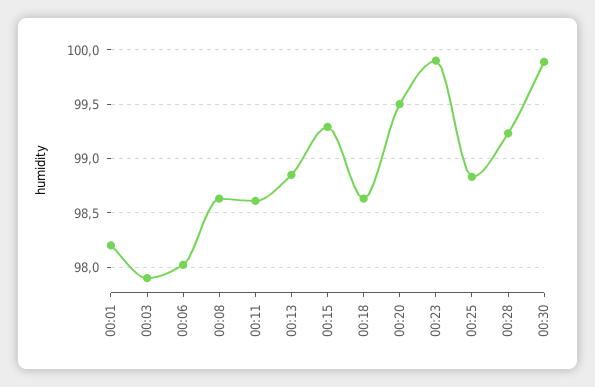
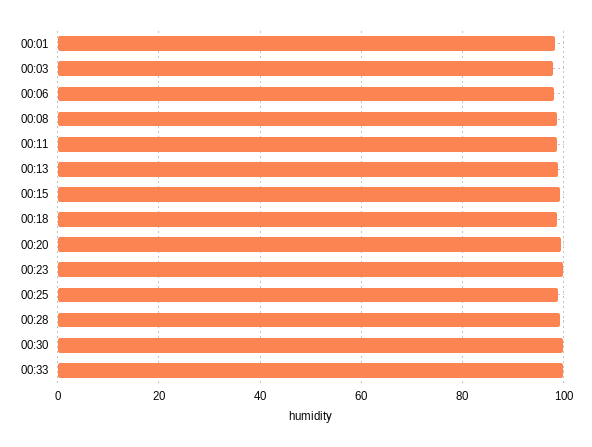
00:33: none -> 100

